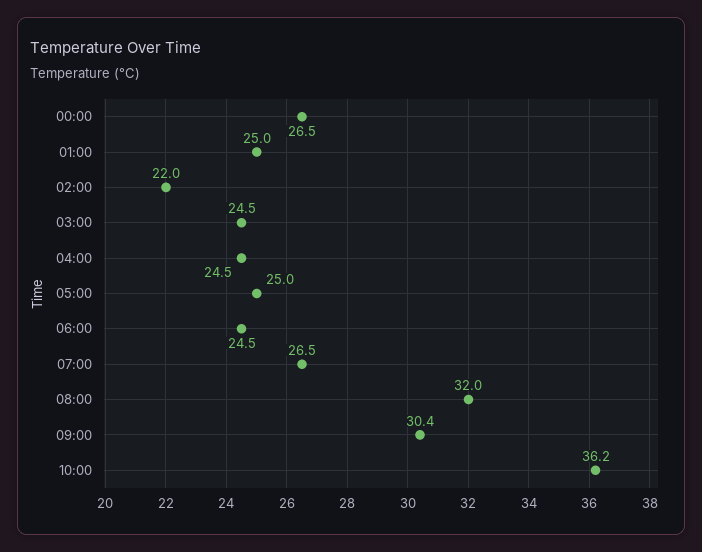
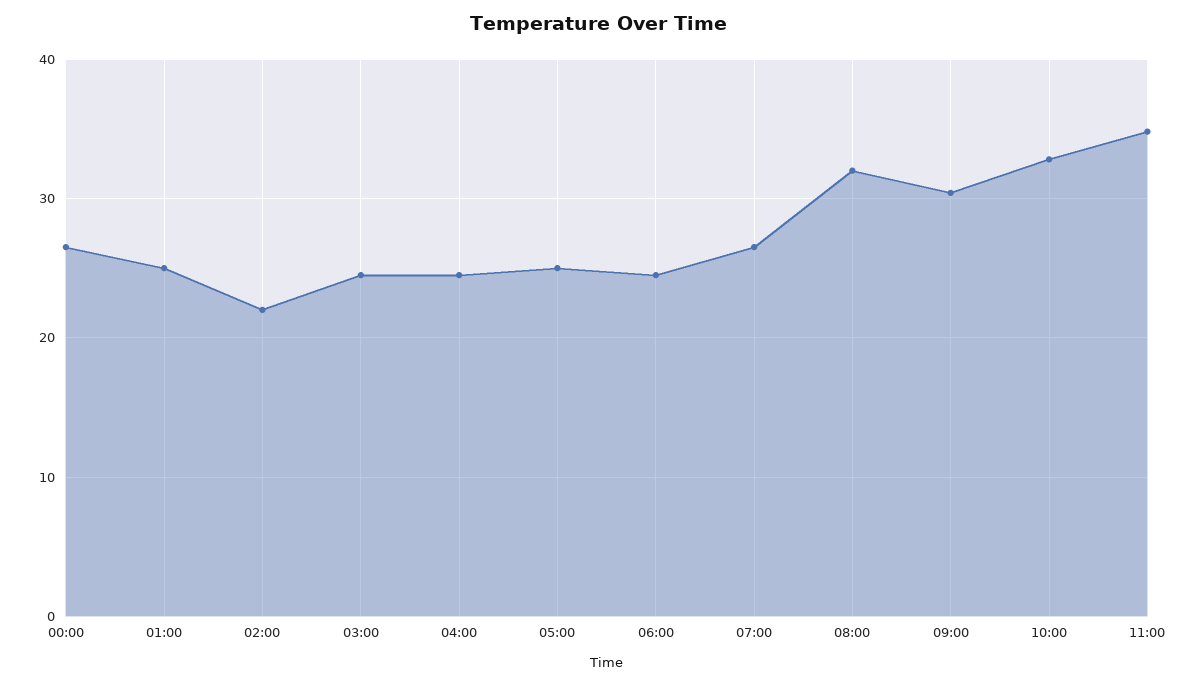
10:00: 36.2 -> 33
11:00: none -> 35

